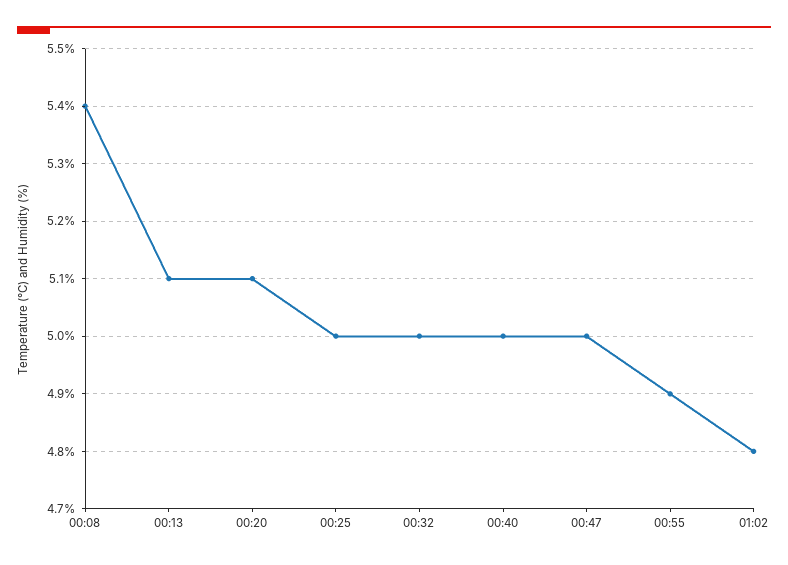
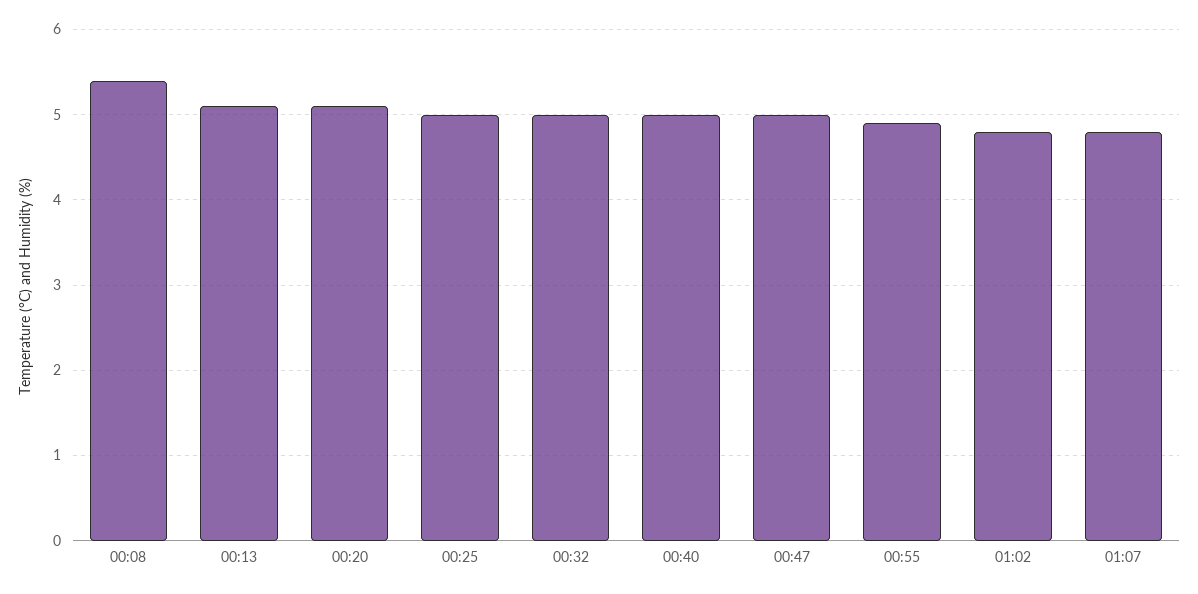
01:07: none -> 4.8

